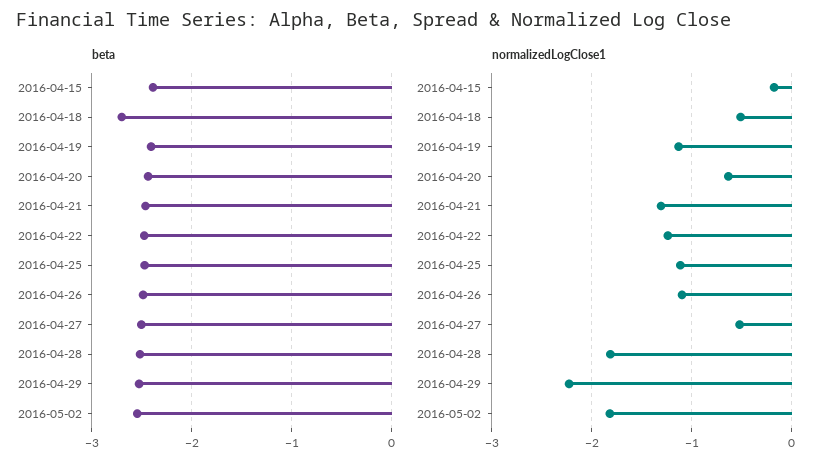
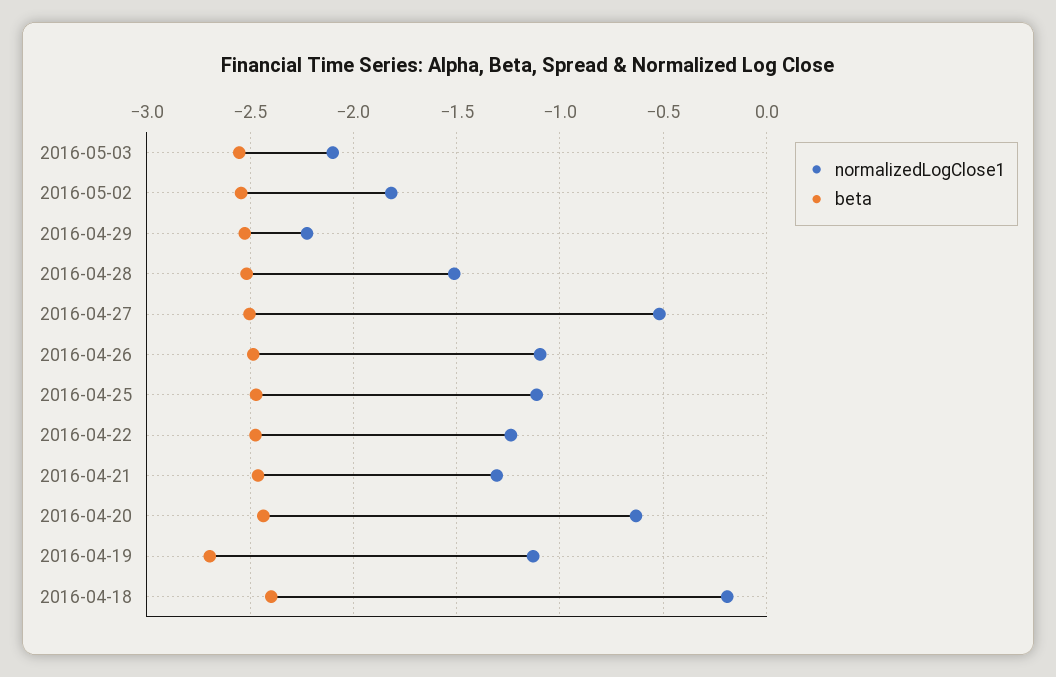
beta, 2016-04-15: -2.4 -> none
beta, 2016-04-18: -2.7 -> -2.4
beta, 2016-04-19: -2.4 -> -2.7
normalizedLogClose1, 2016-04-15: -0.2 -> none
normalizedLogClose1, 2016-04-18: -0.5 -> -0.2
normalizedLogClose1, 2016-04-28: -1.8 -> -1.5
normalizedLogClose1, 2016-05-03: none -> -2.1
beta, 2016-05-03: none -> -2.55

